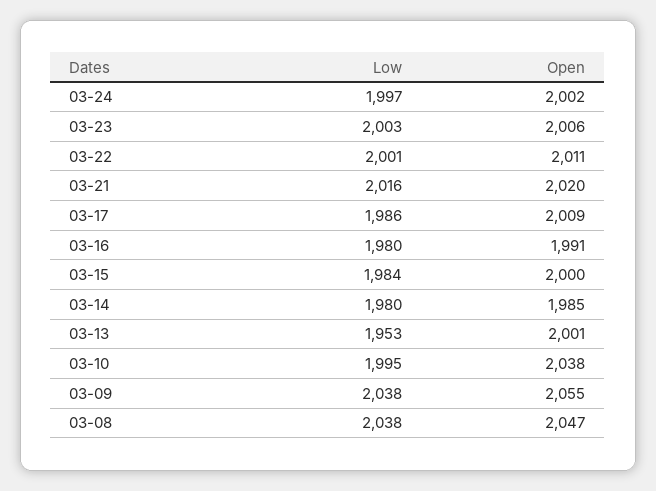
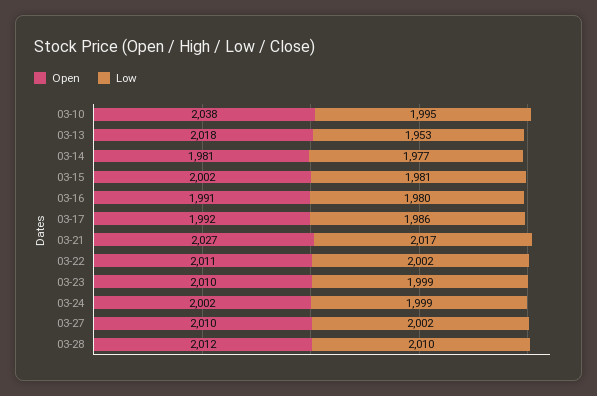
Low, 03-24: 1997 -> 1999
Low, 03-23: 2003 -> 1999
Open, 03-23: 2006 -> 2010
Low, 03-22: 2001 -> 2002
Low, 03-21: 2016 -> 2017
Open, 03-21: 2020 -> 2027
Open, 03-17: 2009 -> 1992
Low, 03-15: 1984 -> 1981
Open, 03-15: 2000 -> 2002
Low, 03-14: 1980 -> 1977
Open, 03-14: 1985 -> 1981
Open, 03-13: 2001 -> 2018
Low, 03-09: 2038 -> none
Open, 03-09: 2055 -> none
Low, 03-08: 2038 -> none
Open, 03-08: 2047 -> none
Open, 03-27: none -> 2010
Low, 03-27: none -> 2002
Open, 03-28: none -> 2012
Low, 03-28: none -> 2010

